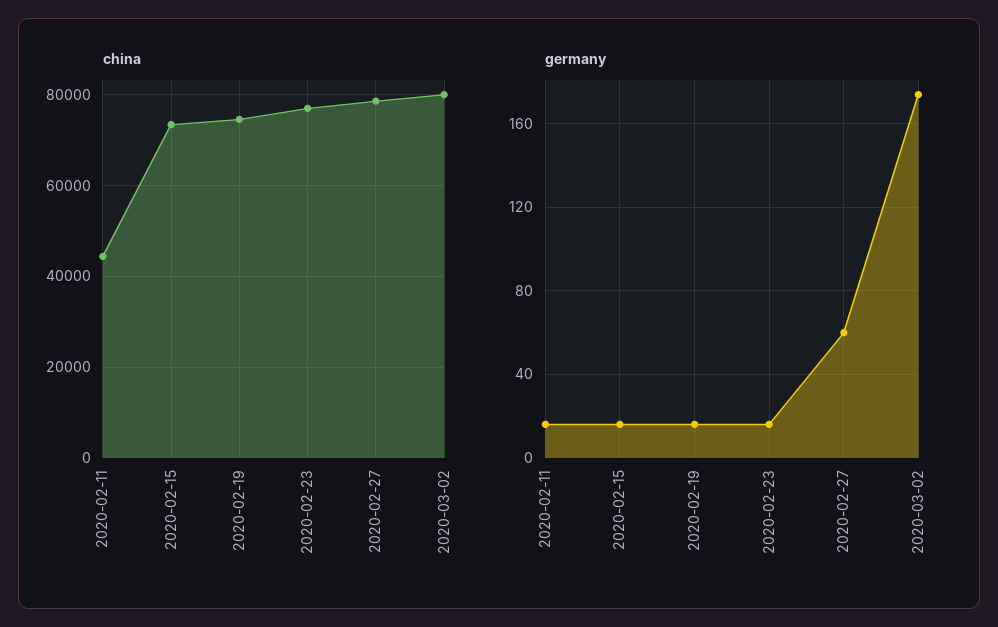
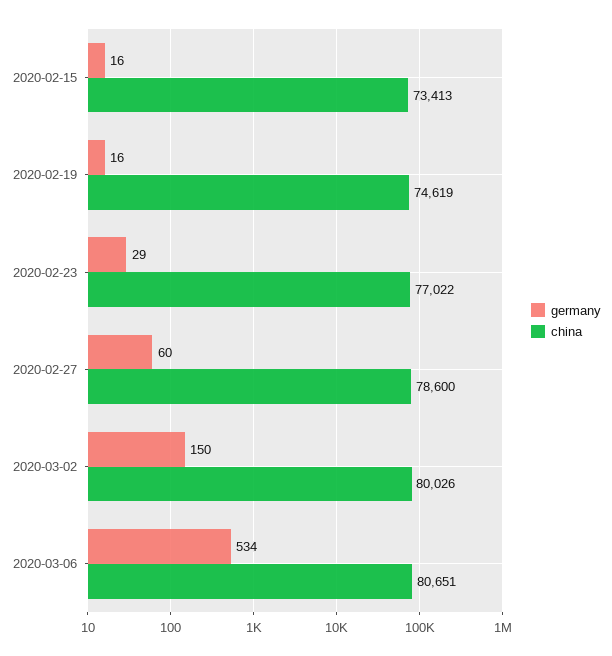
china, 2020-02-11: 44000 -> none
germany, 2020-02-11: 15 -> none
germany, 2020-02-23: 15 -> 29
germany, 2020-03-02: 175 -> 150
germany, 2020-03-06: none -> 534
china, 2020-03-06: none -> 80651

